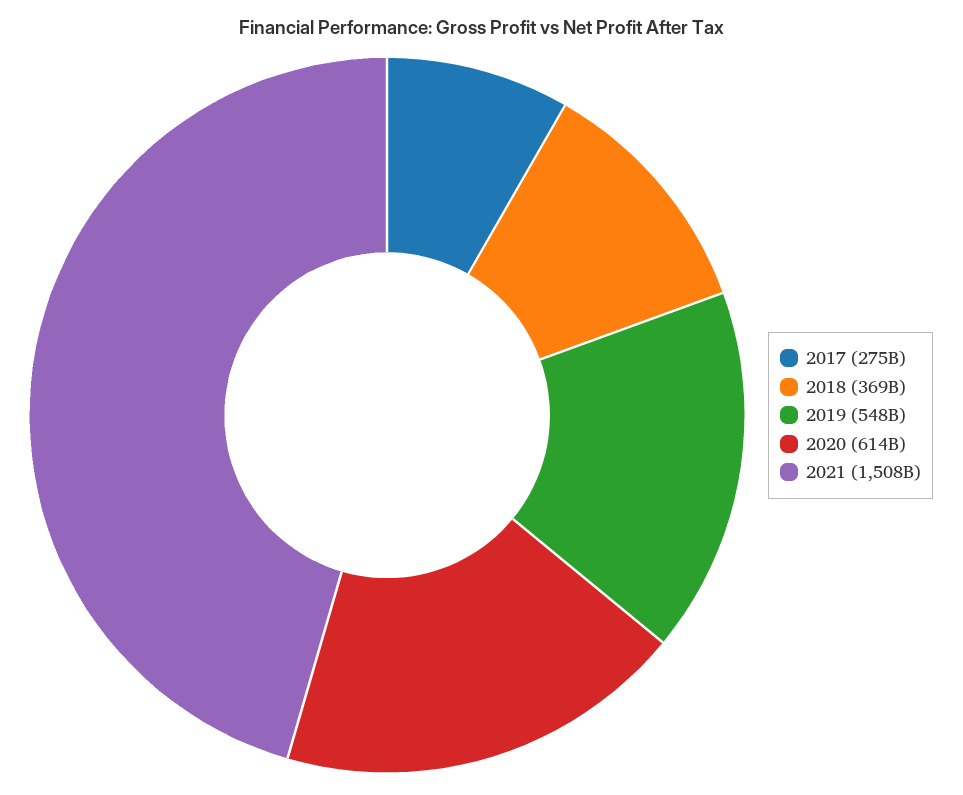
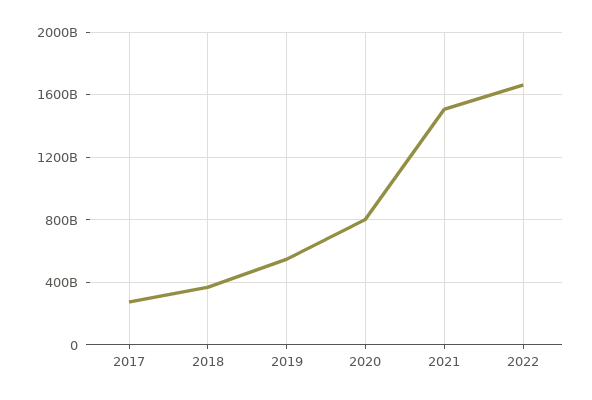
2020: 614000000000 -> 800000000000
2022: none -> 1650000000000

